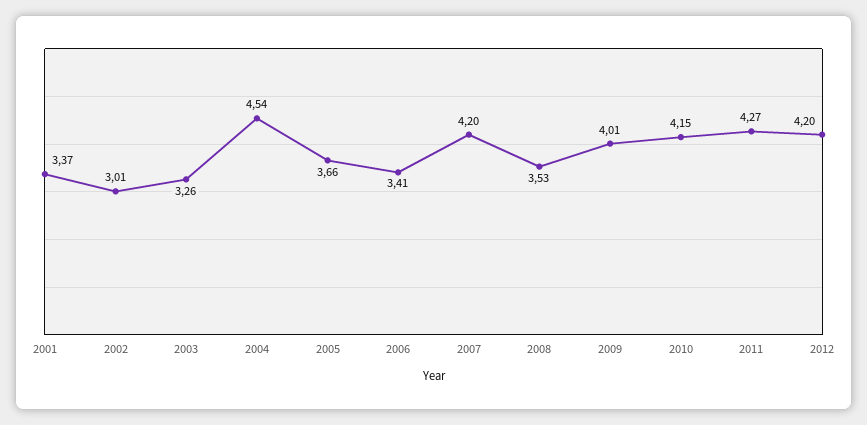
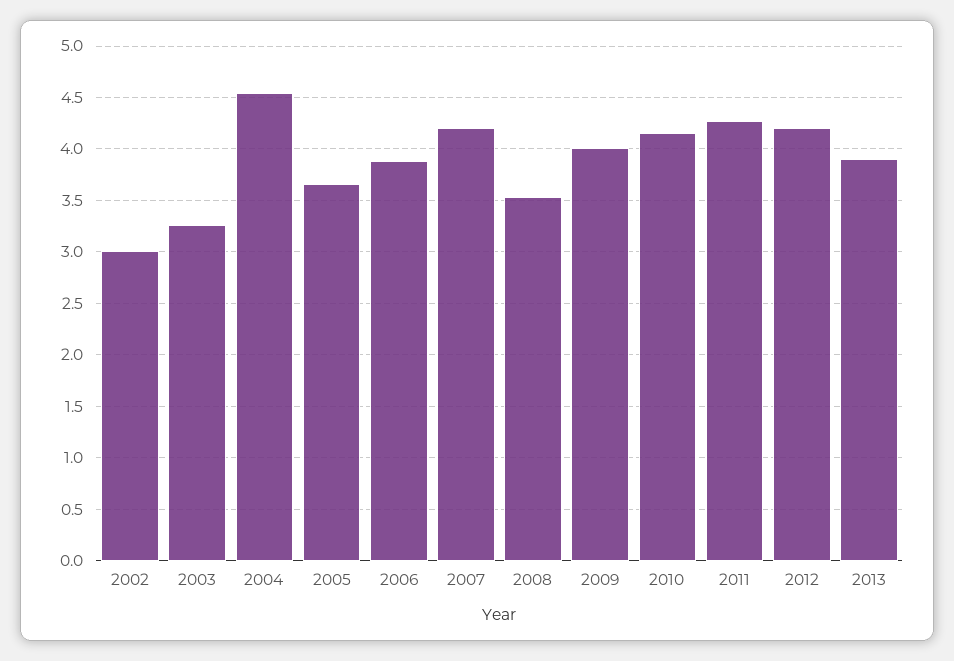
2001: 3.37 -> none
2006: 3.41 -> 3.9
2013: none -> 3.9

